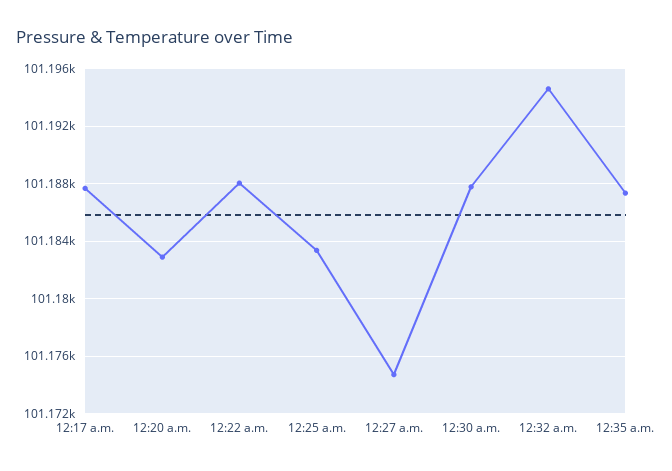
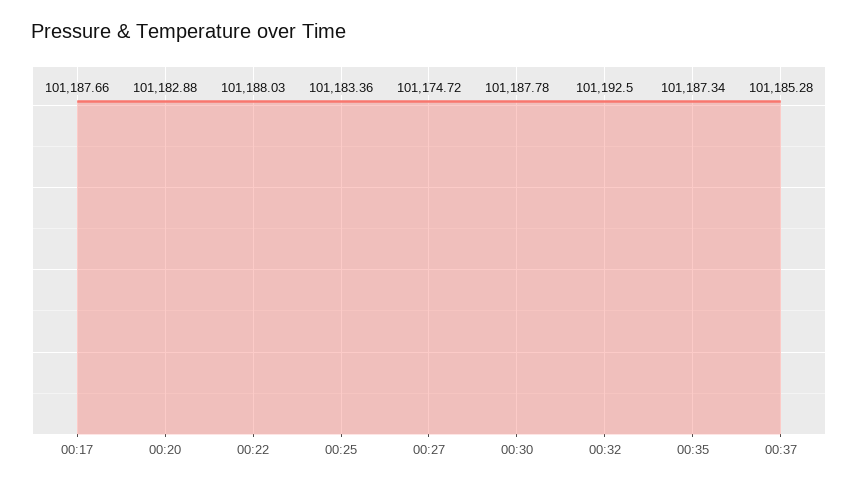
12:32 a.m.: 101194.5 -> 101192.5
00:37: none -> 101185.28

